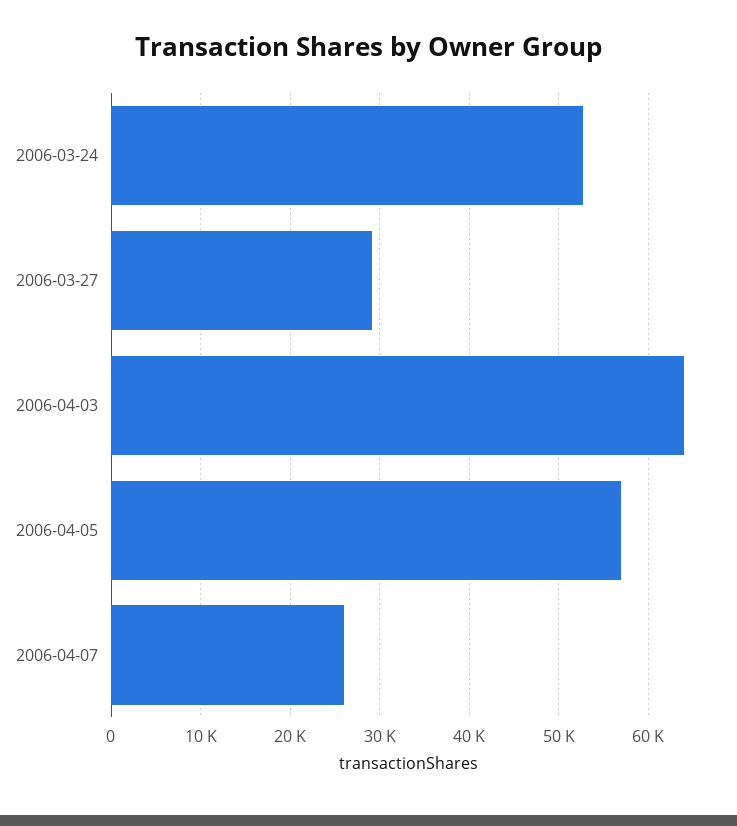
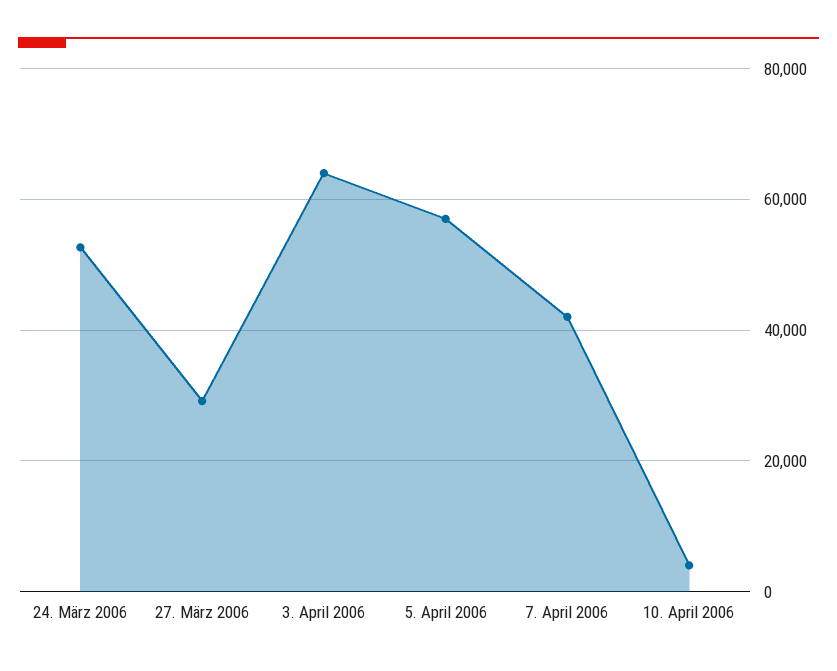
2006-04-07: 26000 -> 42000
10. April 2006: none -> 4000

